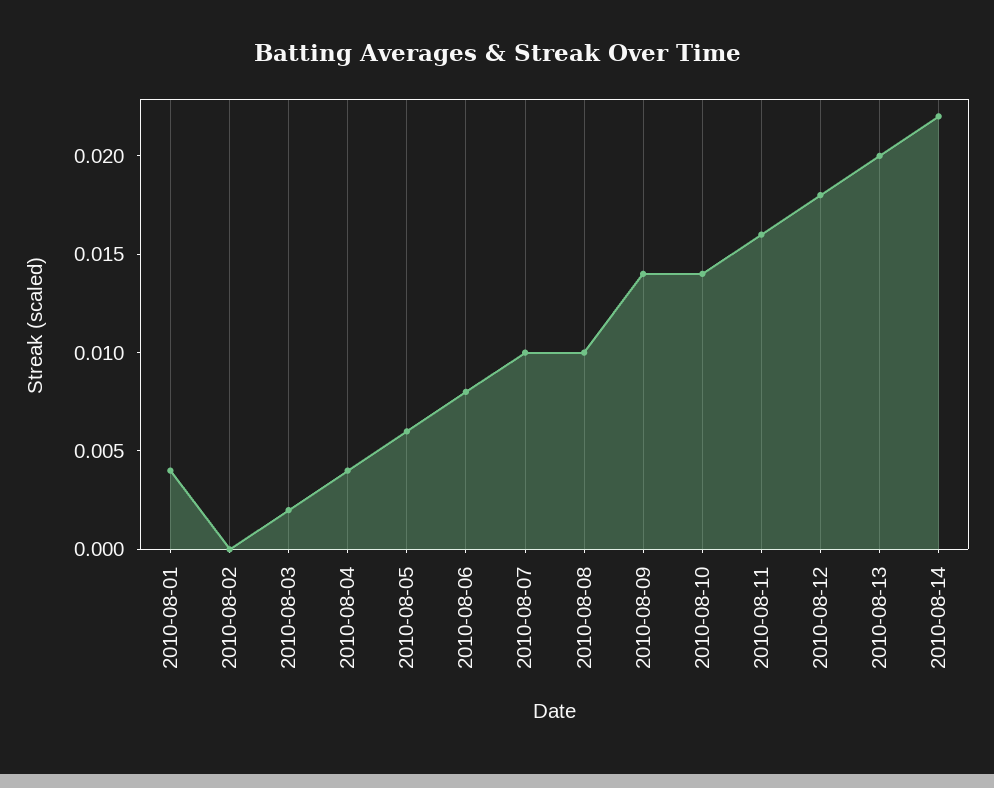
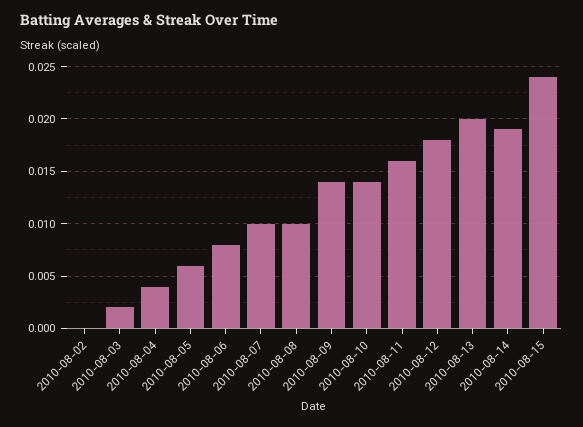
2010-08-01: 0.004 -> none
2010-08-14: 0.022 -> 0.019
2010-08-15: none -> 0.024

